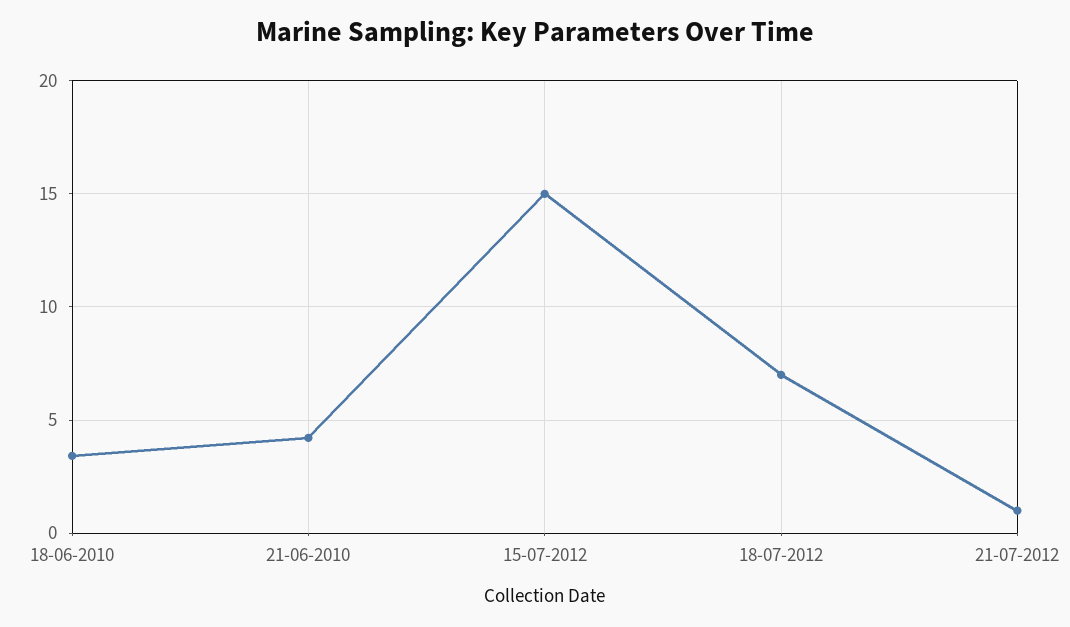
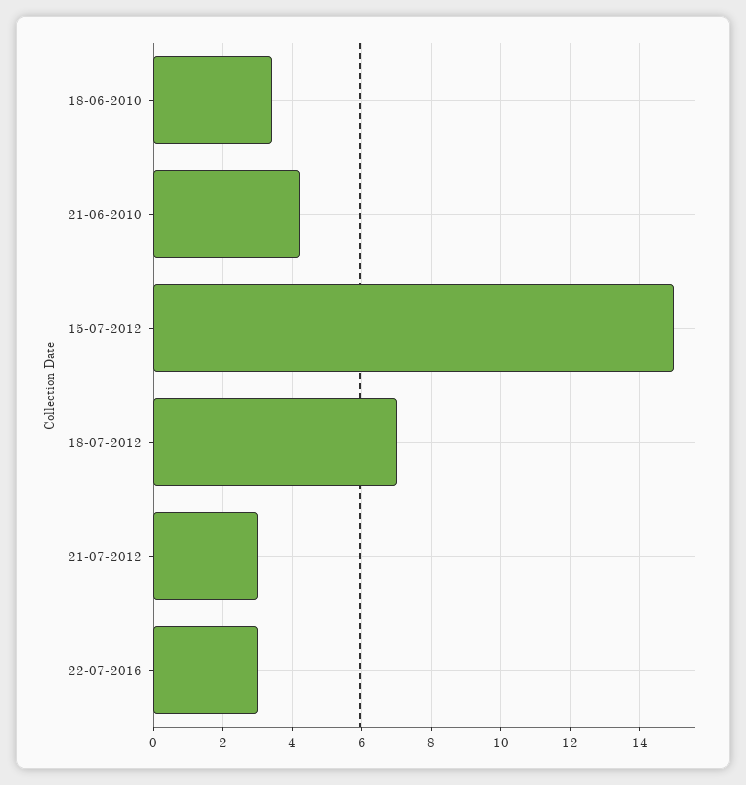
21-07-2012: 1 -> 3
22-07-2016: none -> 3

